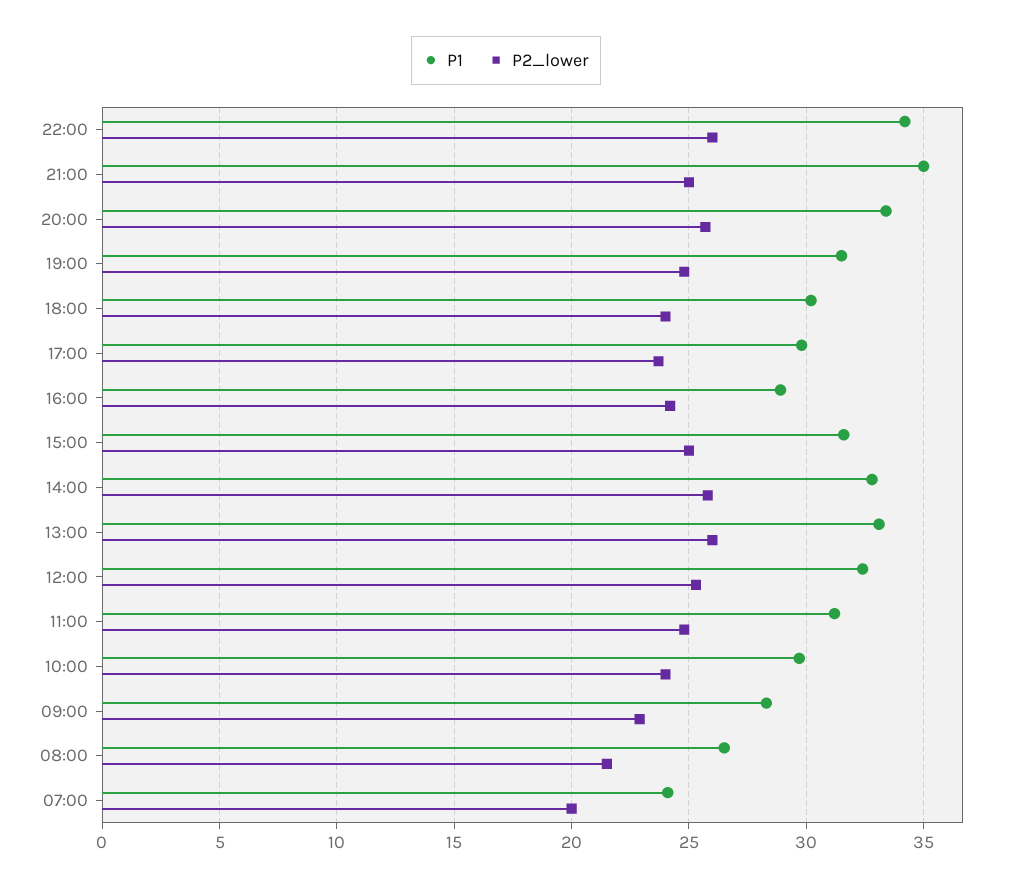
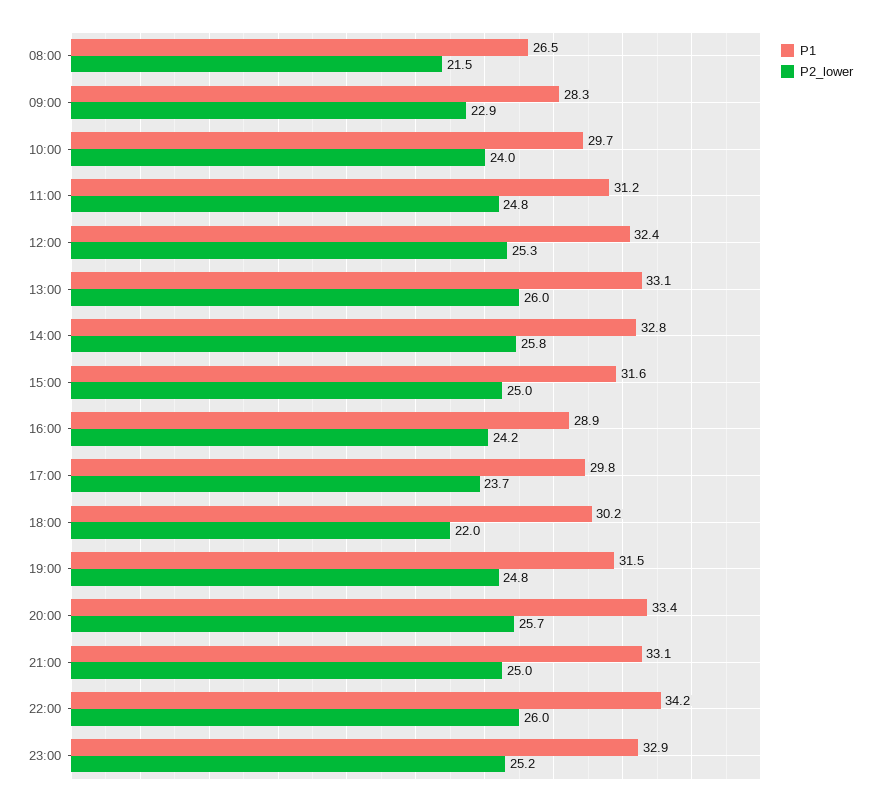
P1, 21:00: 35 -> 33.1
P2_lower, 18:00: 24 -> 22
P1, 07:00: 24 -> none
P2_lower, 07:00: 20 -> none
P1, 23:00: none -> 32.9
P2_lower, 23:00: none -> 25.2

